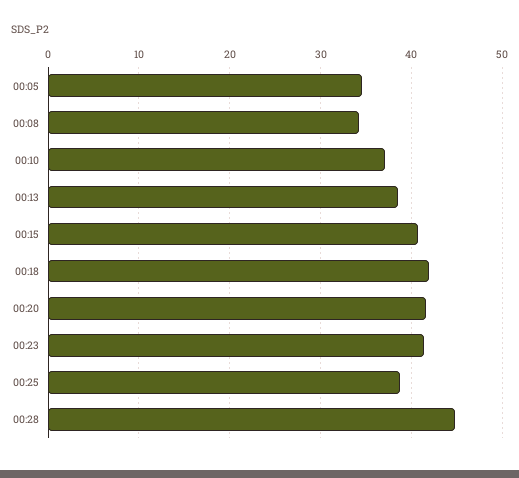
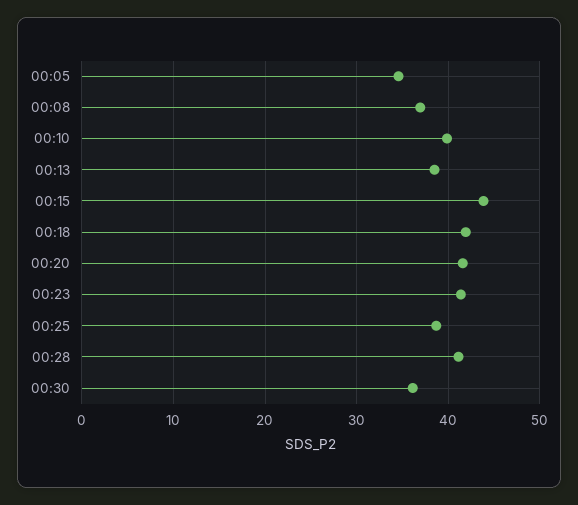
00:08: 34 -> 37
00:10: 37 -> 40
00:15: 41 -> 44
00:28: 45 -> 41
00:30: none -> 36

